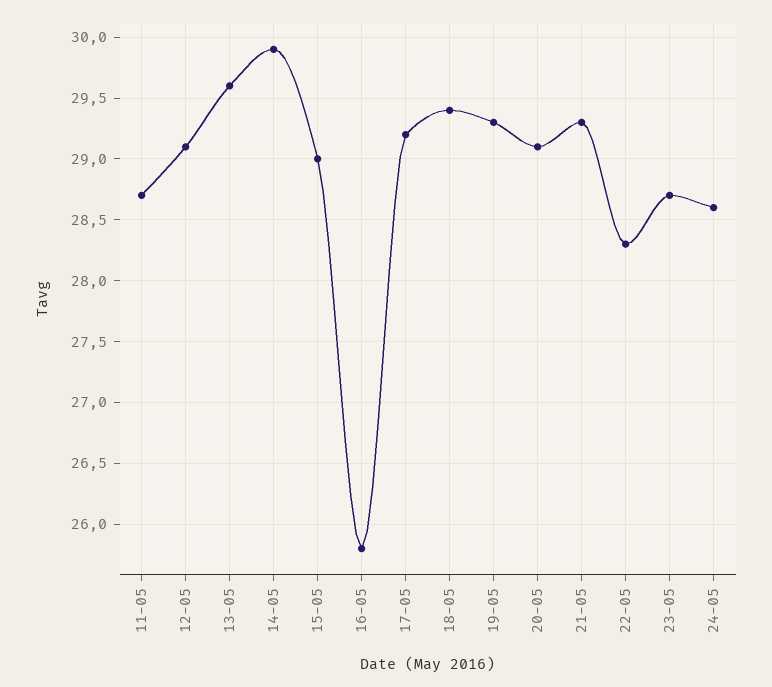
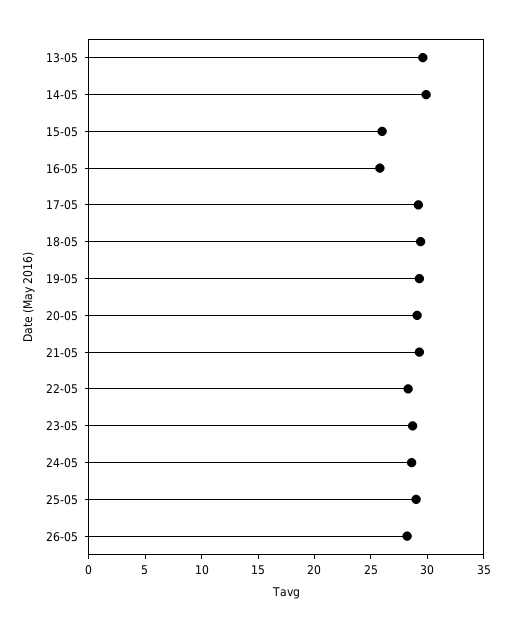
11-05: 28.7 -> none
12-05: 29.1 -> none
15-05: 29 -> 26
25-05: none -> 29
26-05: none -> 28

